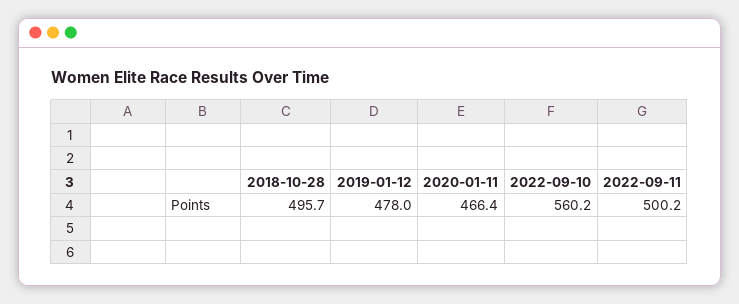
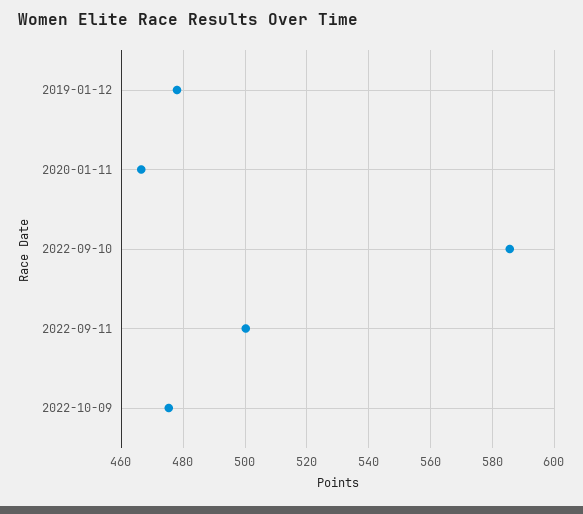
2018-10-28: 495.7 -> none
2022-09-10: 560.2 -> 586
2022-10-09: none -> 476

